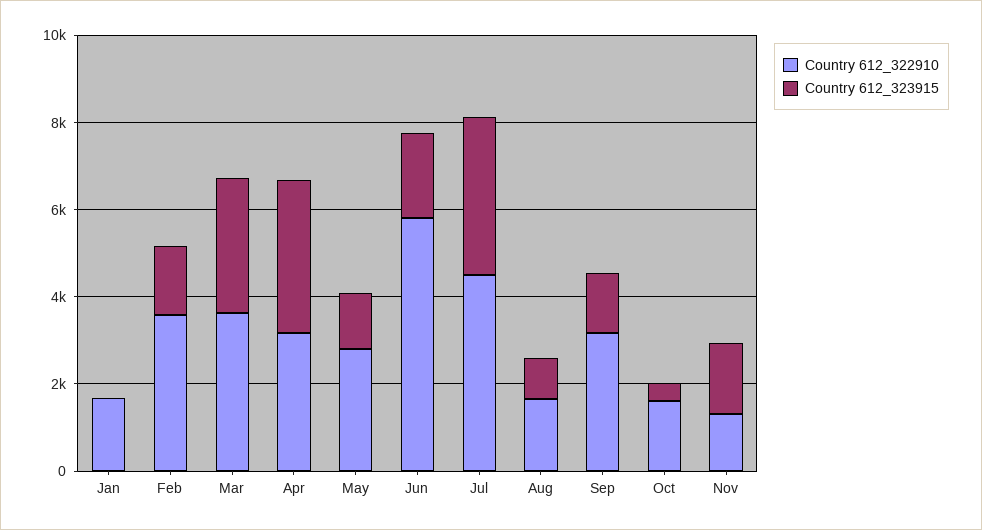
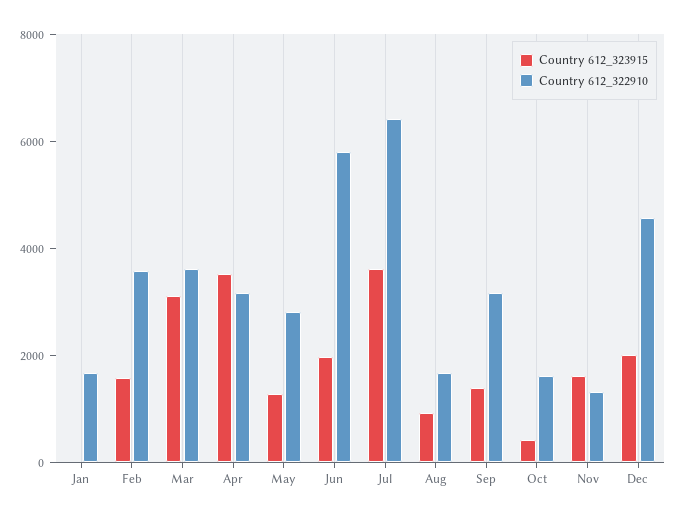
Country 612_322910, Jul: 4500 -> 6500
Country 612_323915, Dec: none -> 2000
Country 612_322910, Dec: none -> 4500

